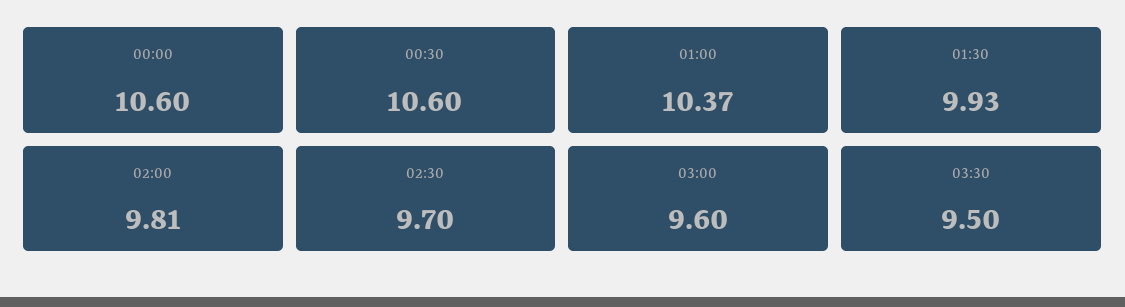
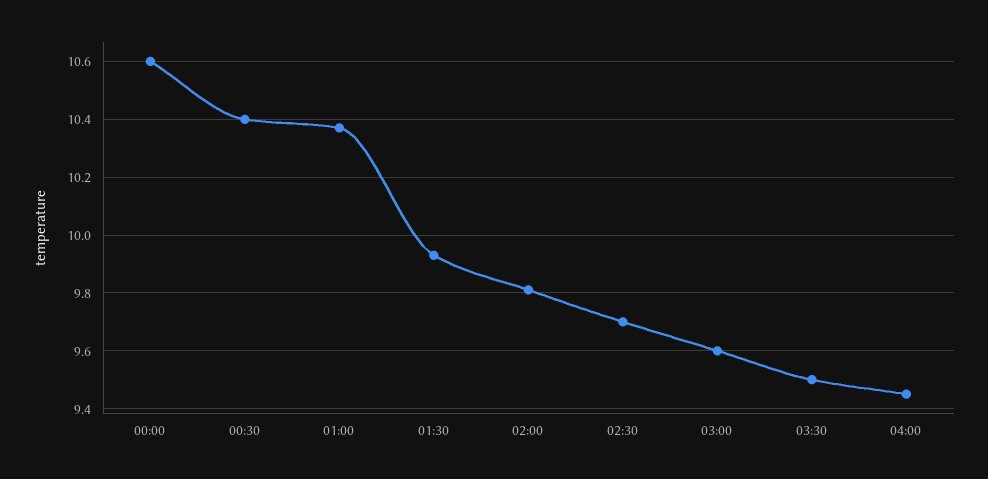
00:30: 10.6 -> 10.4
04:00: none -> 9.45

